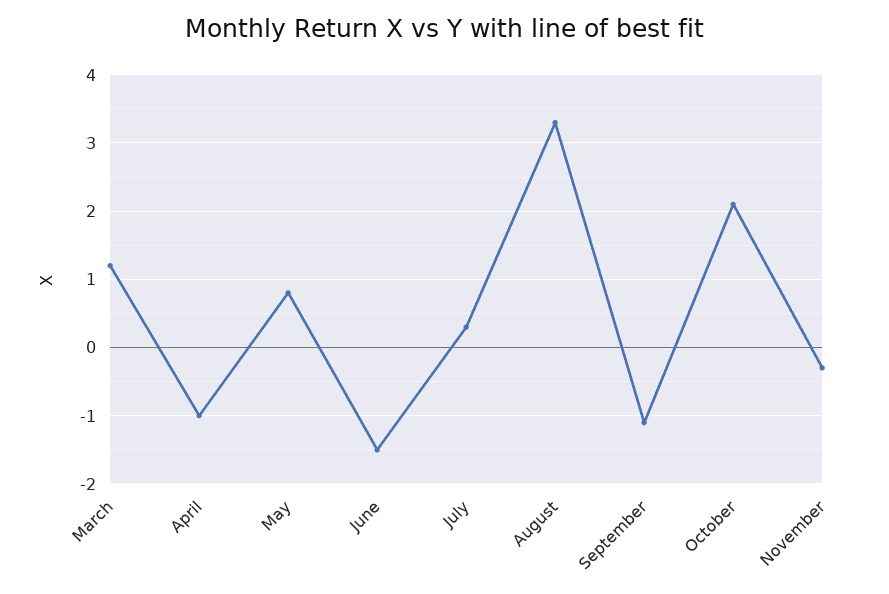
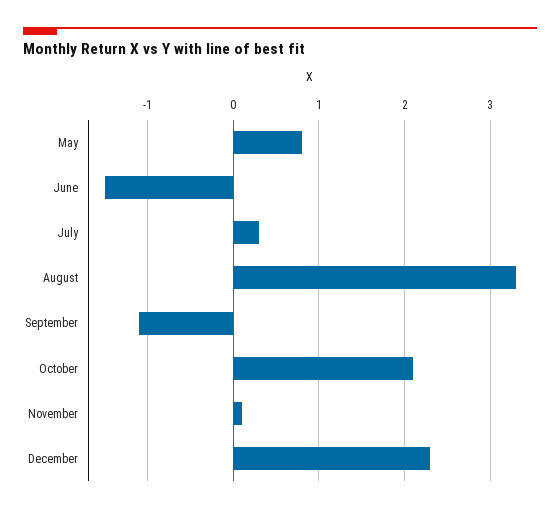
March: 1.2 -> none
April: -1 -> none
November: -0.3 -> 0.1
December: none -> 2.3

